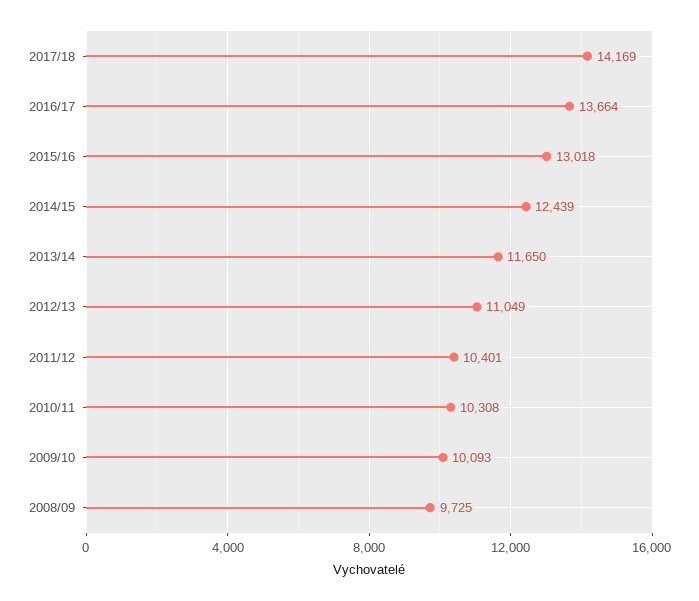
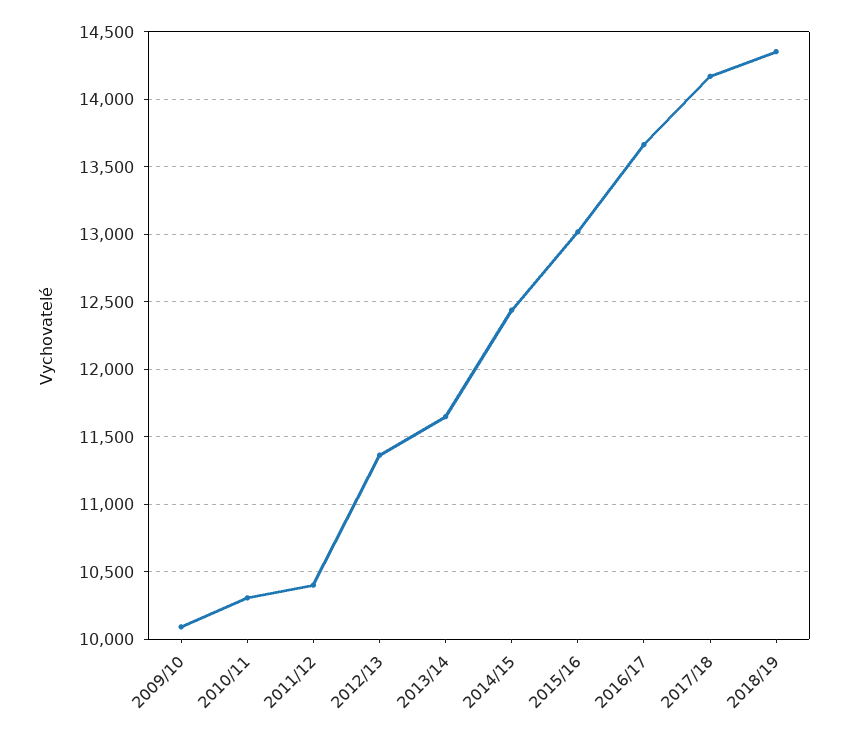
2012/13: 11049 -> 11350
2008/09: 9725 -> none
2018/19: none -> 14350

